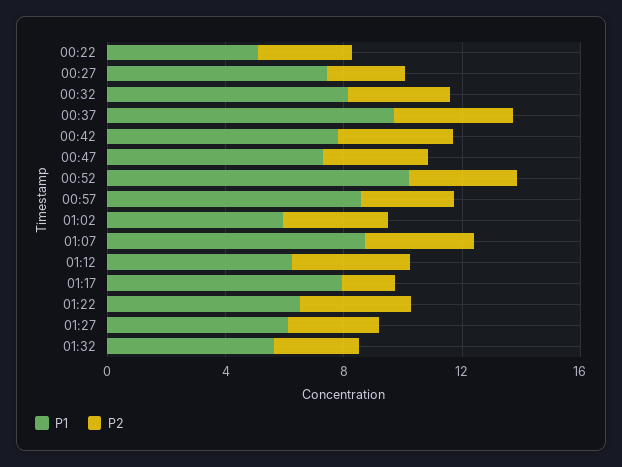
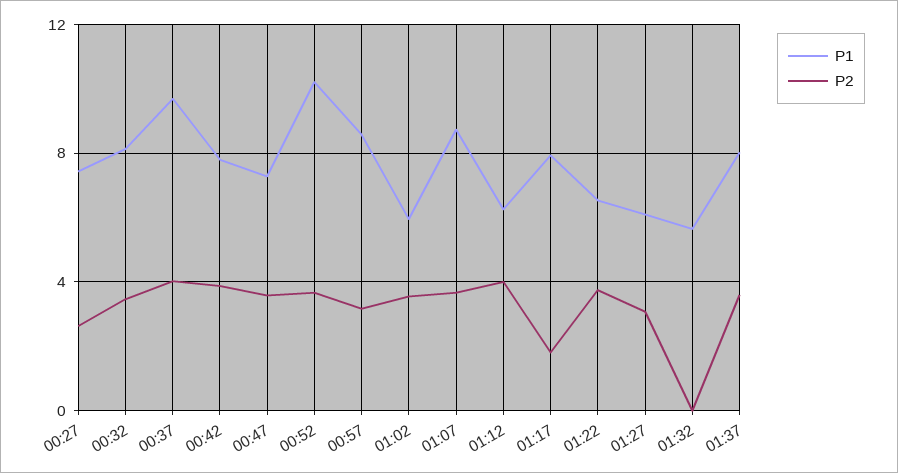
P1, 00:22: 5 -> none
P2, 00:22: 3 -> none
P2, 01:32: 3 -> 0
P1, 01:37: none -> 8
P2, 01:37: none -> 3.5

